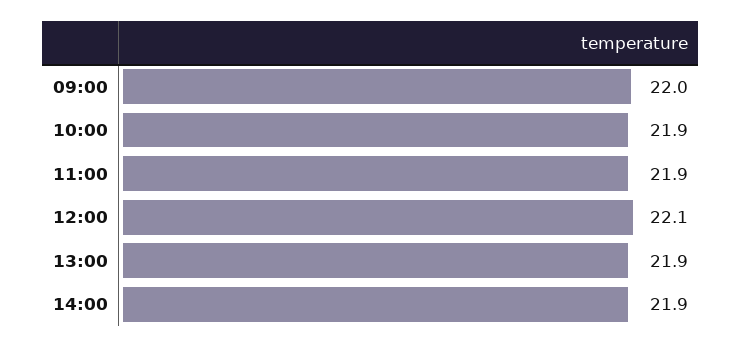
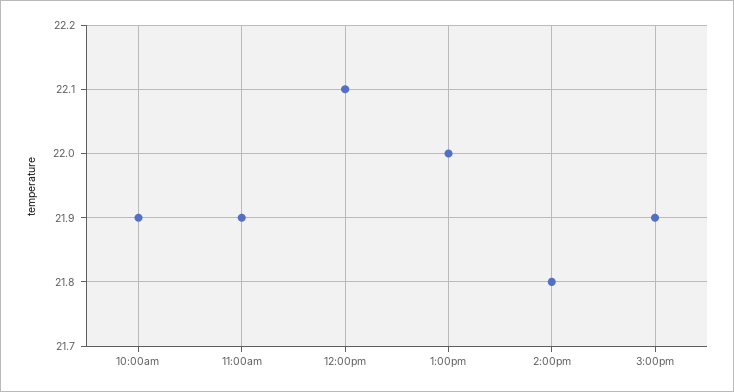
09:00: 22 -> none
13:00: 21.9 -> 22
14:00: 21.9 -> 21.8
3:00pm: none -> 21.9

